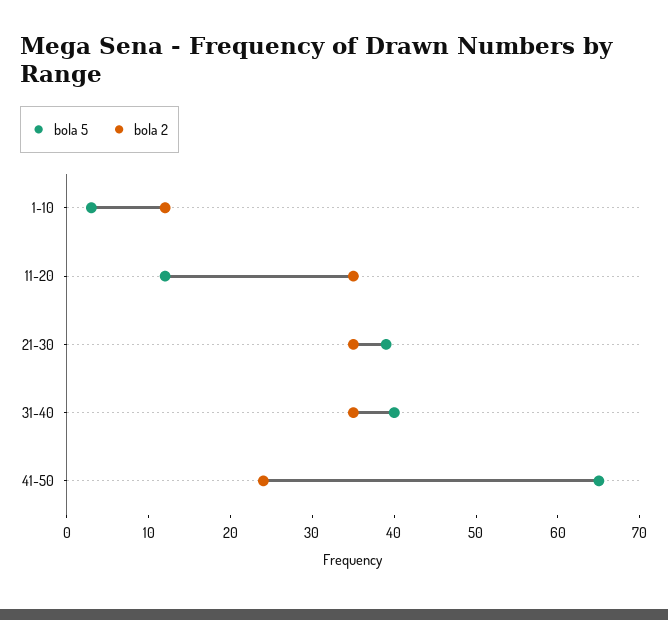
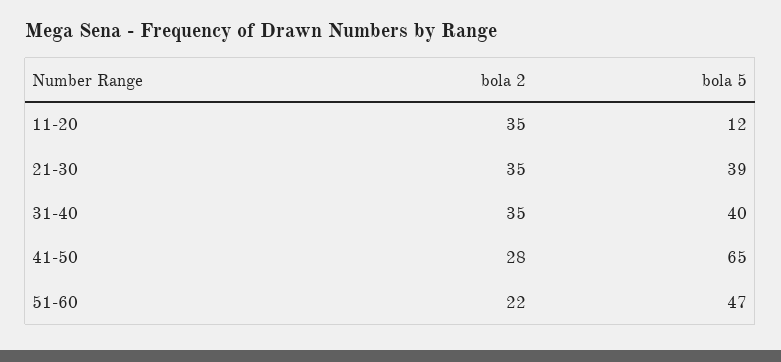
bola 5, 1-10: 3 -> none
bola 2, 1-10: 12 -> none
bola 2, 41-50: 24 -> 28
bola 2, 51-60: none -> 22
bola 5, 51-60: none -> 47

